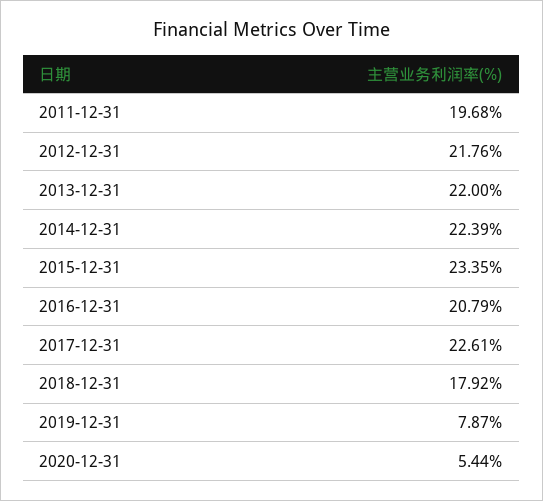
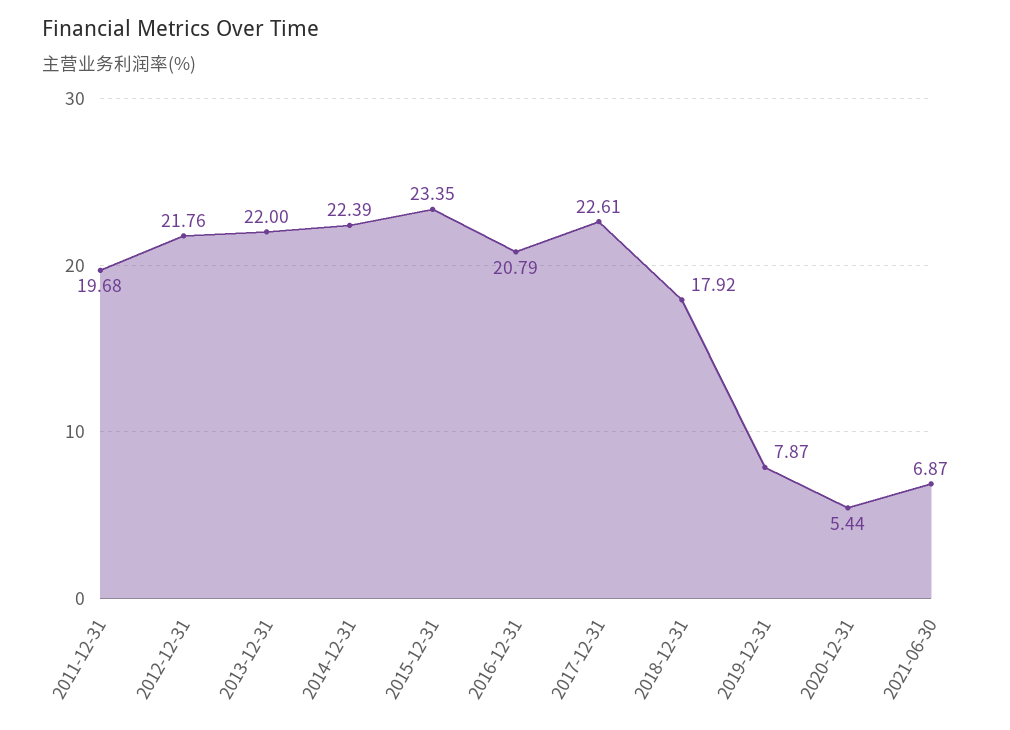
2021-06-30: none -> 6.87

